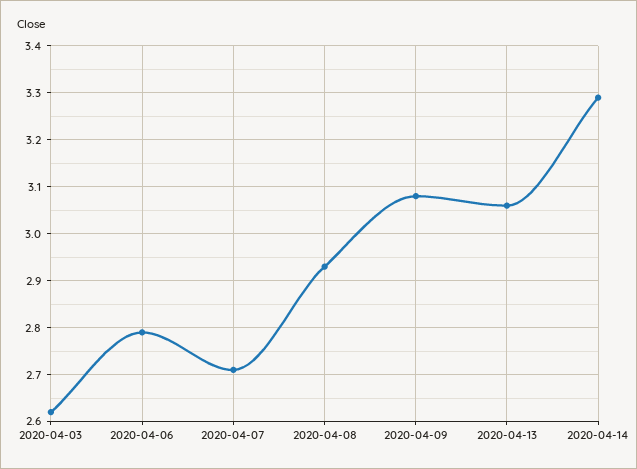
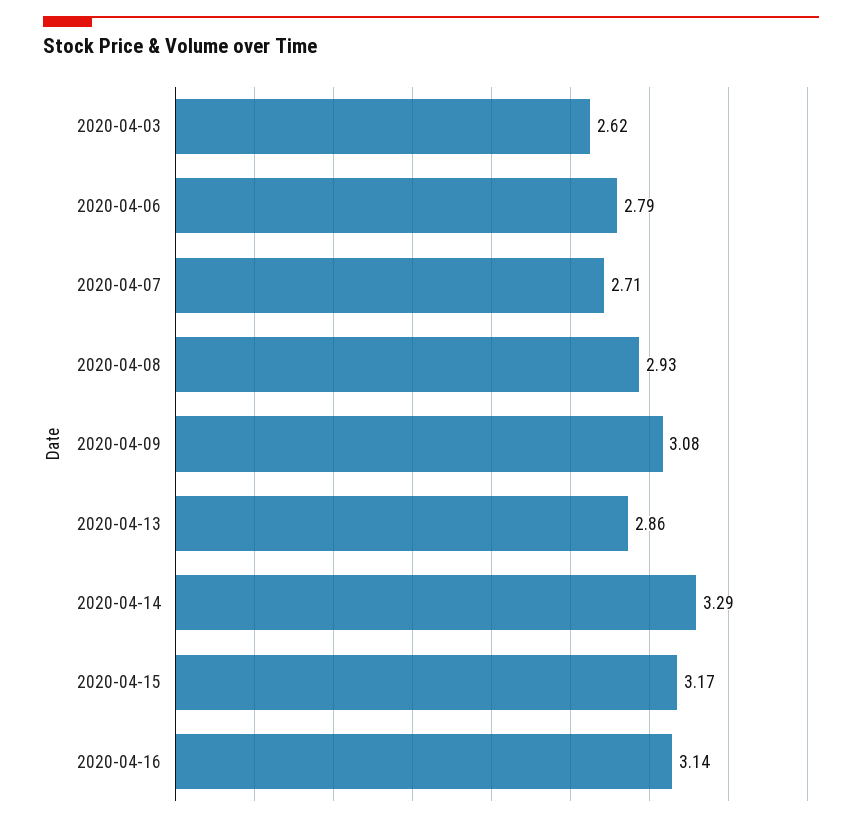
2020-04-13: 3.05 -> 2.86
2020-04-15: none -> 3.17
2020-04-16: none -> 3.14

